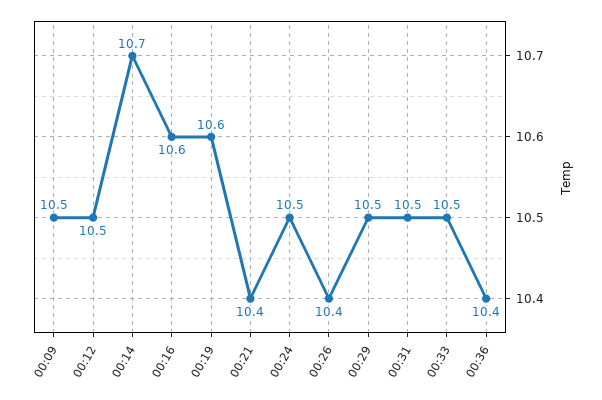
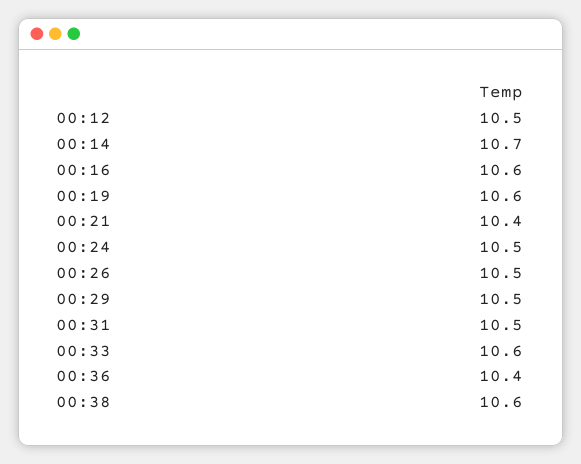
00:09: 10.5 -> none
00:26: 10.4 -> 10.5
00:33: 10.5 -> 10.6
00:38: none -> 10.6

